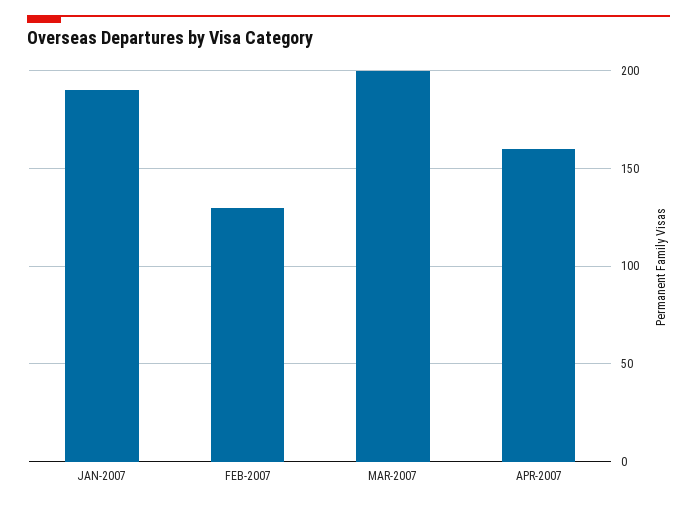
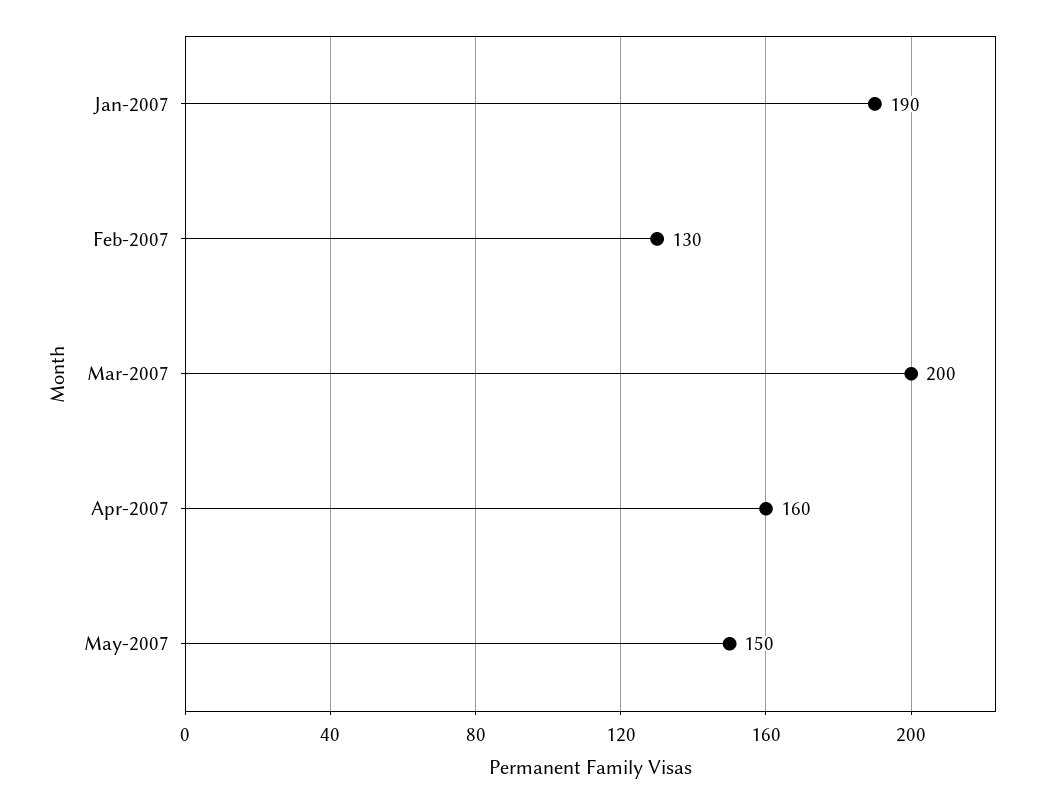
May-2007: none -> 150

